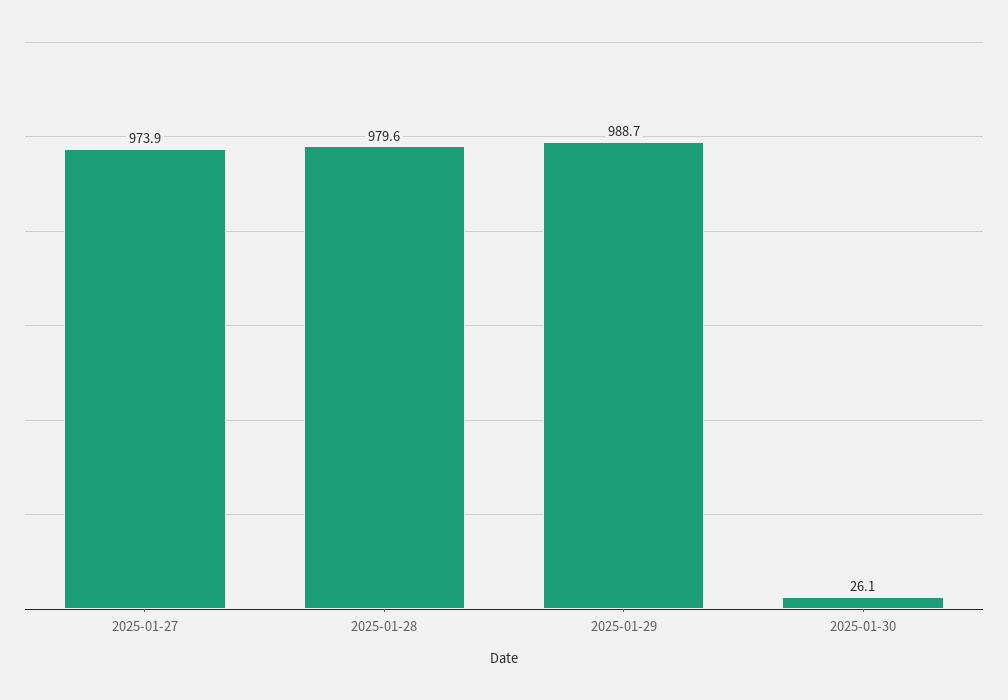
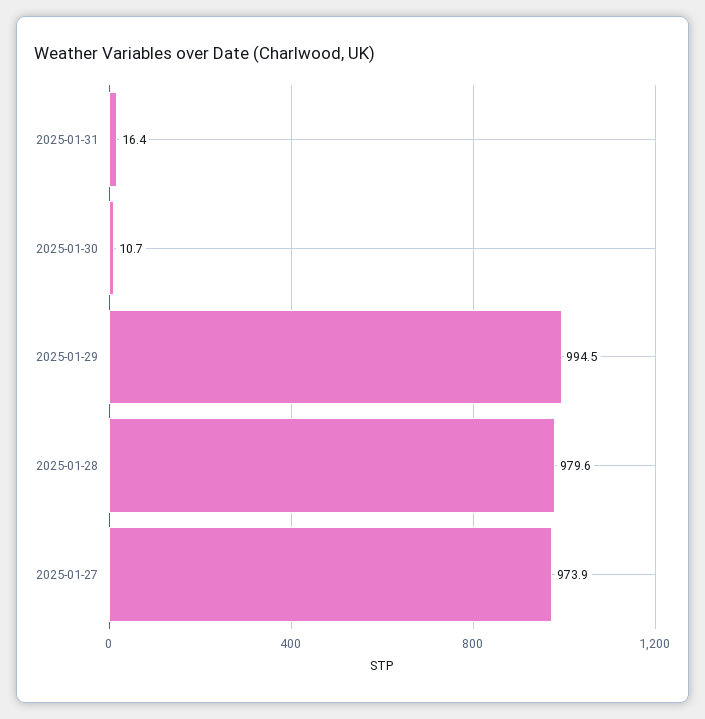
2025-01-29: 988.7 -> 994.5
2025-01-30: 26.1 -> 10.7
2025-01-31: none -> 16.4

